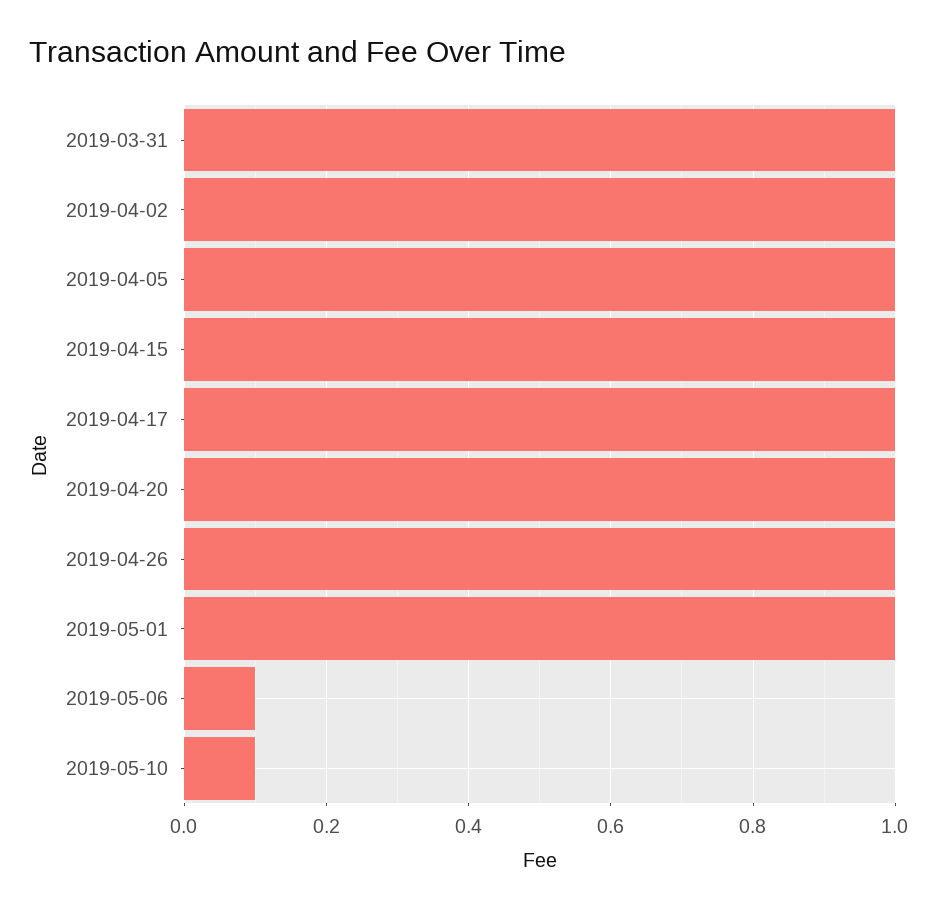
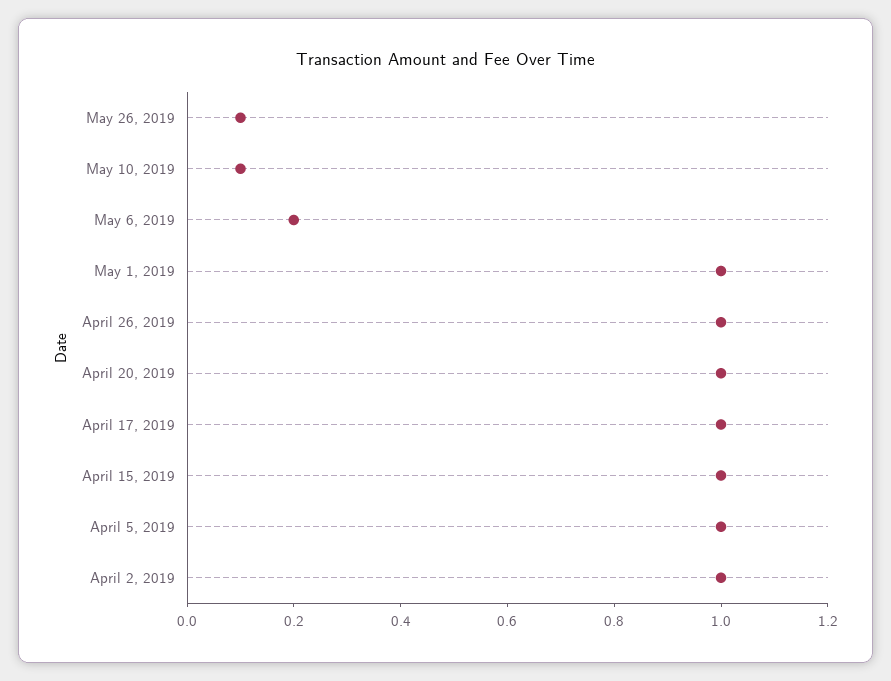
2019-03-31: 1 -> none
2019-05-06: 0.1 -> 0.2
May 26, 2019: none -> 0.1

